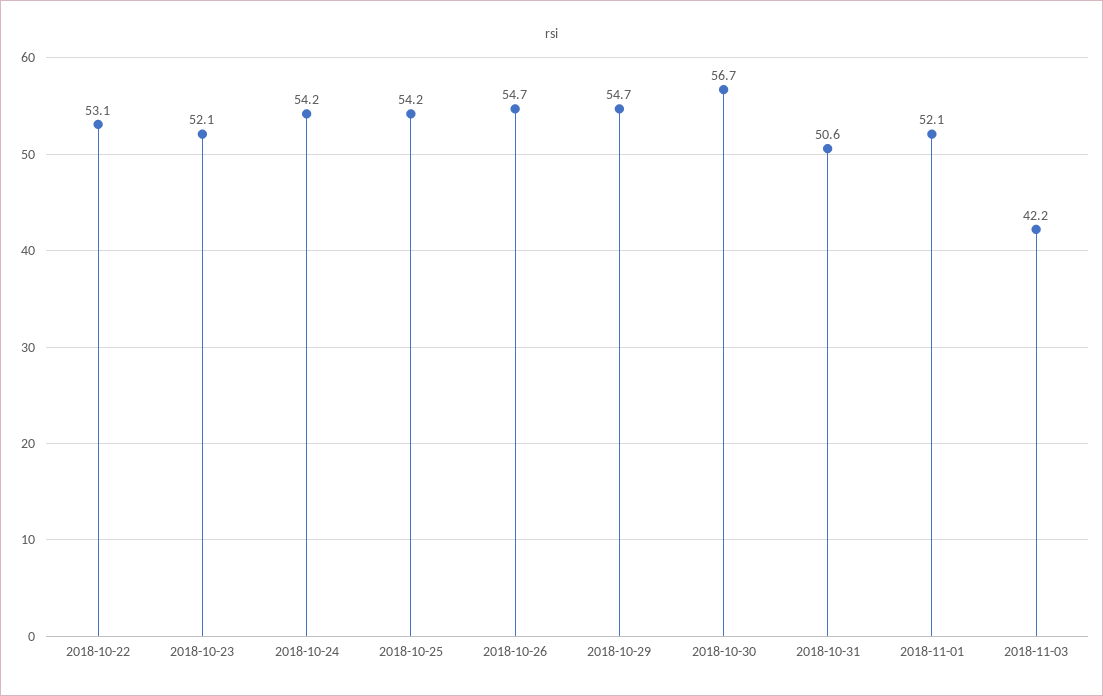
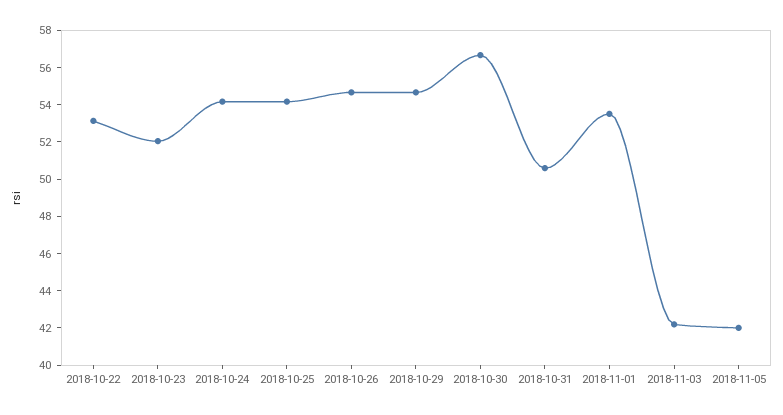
2018-11-01: 52.1 -> 53.5
2018-11-05: none -> 42

